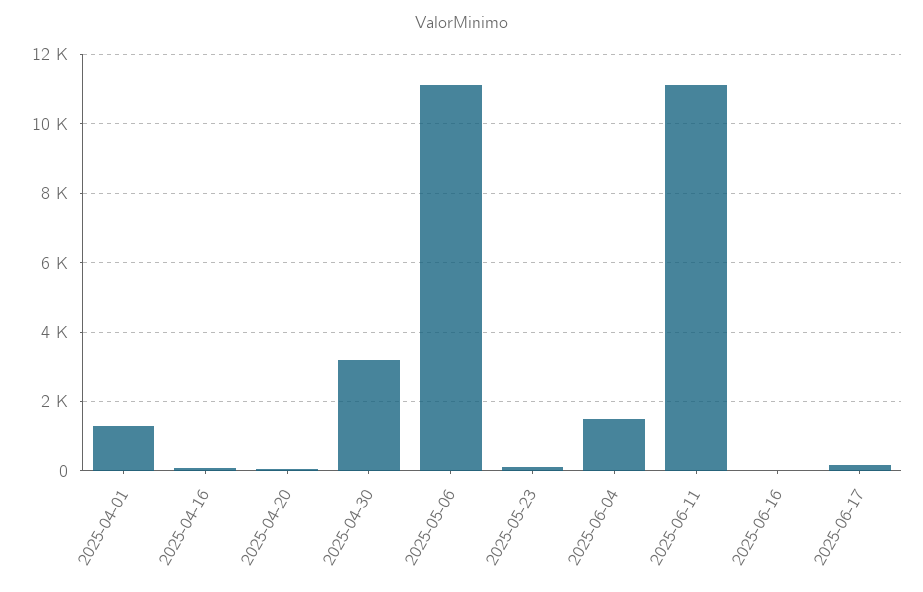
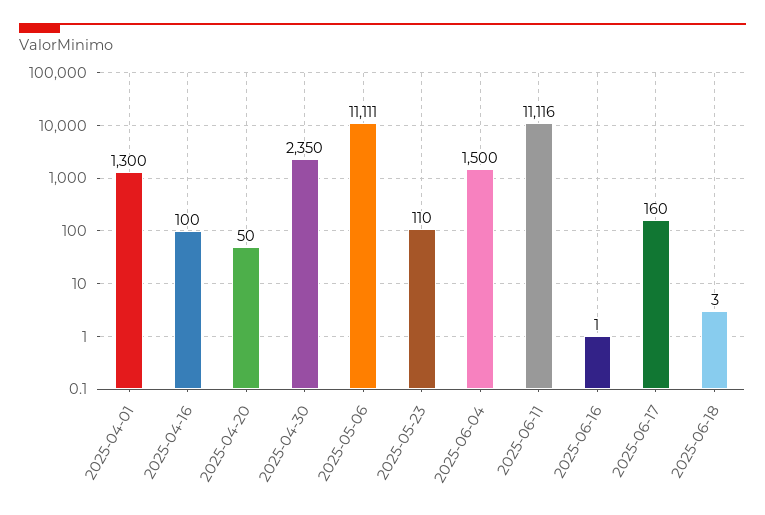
2025-04-30: 3200 -> 2350
2025-06-18: none -> 3

